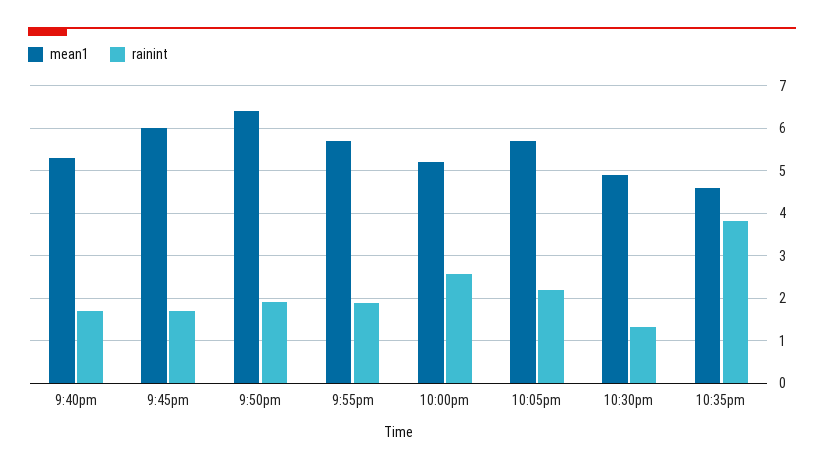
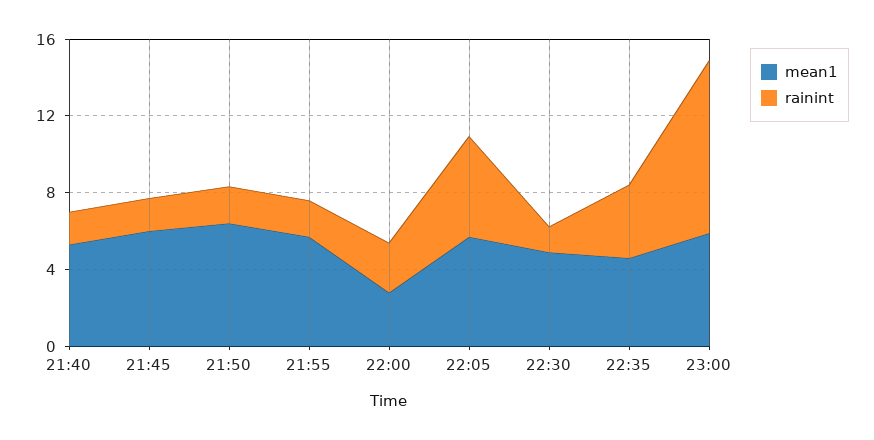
mean1, 10:00pm: 5.2 -> 3
rainint, 10:05pm: 2.2 -> 5
mean1, 23:00: none -> 6
rainint, 23:00: none -> 9

